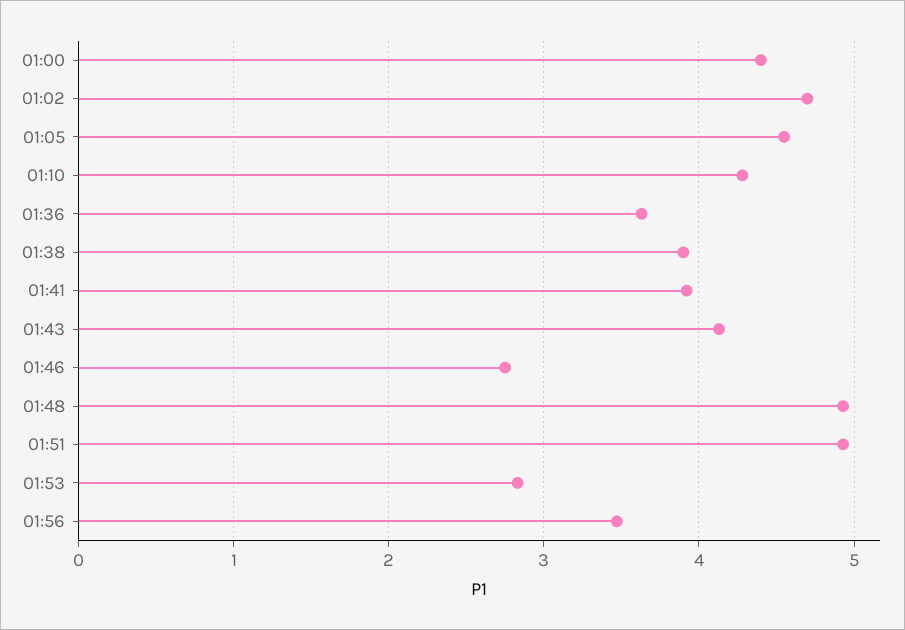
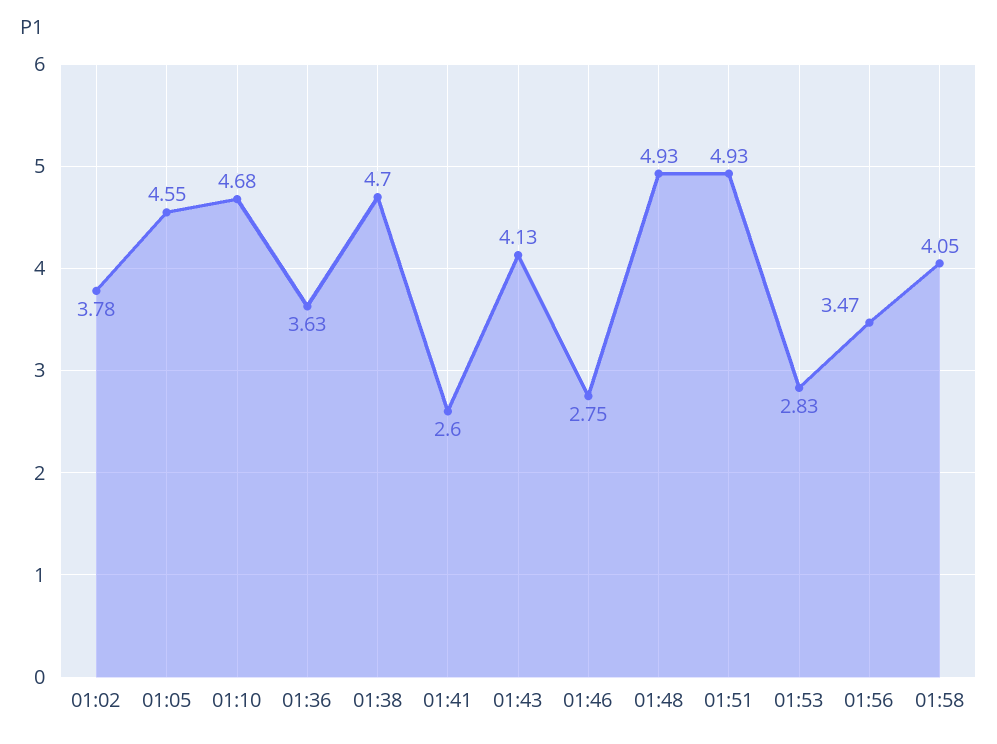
01:00: 4.4 -> none
01:02: 4.7 -> 3.78
01:10: 4.3 -> 4.68
01:38: 3.9 -> 4.7
01:41: 3.9 -> 2.6
01:58: none -> 4.05

